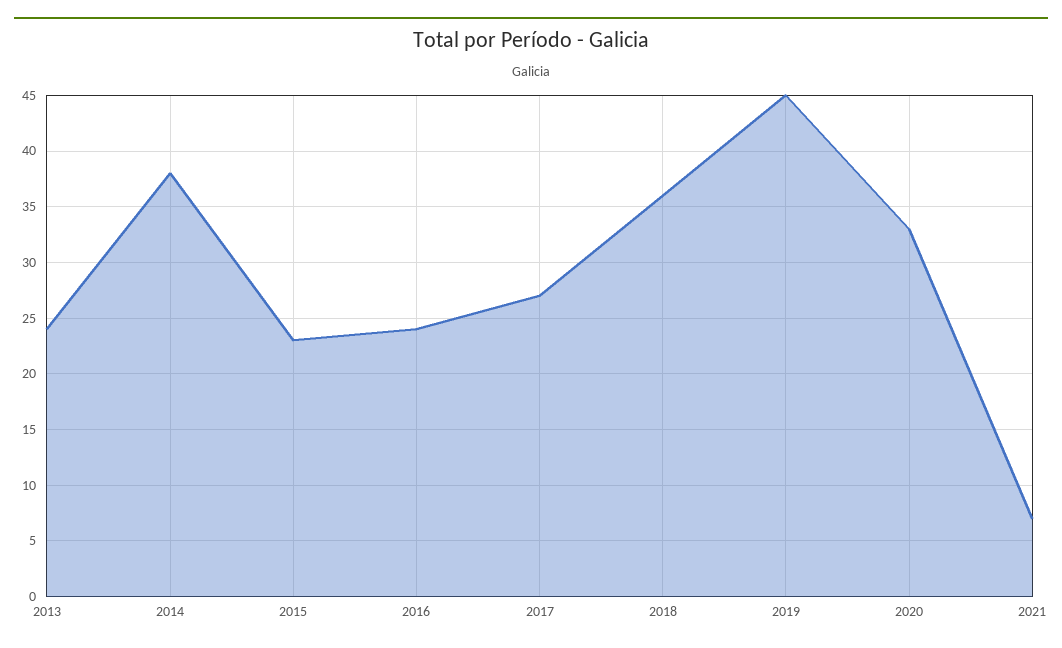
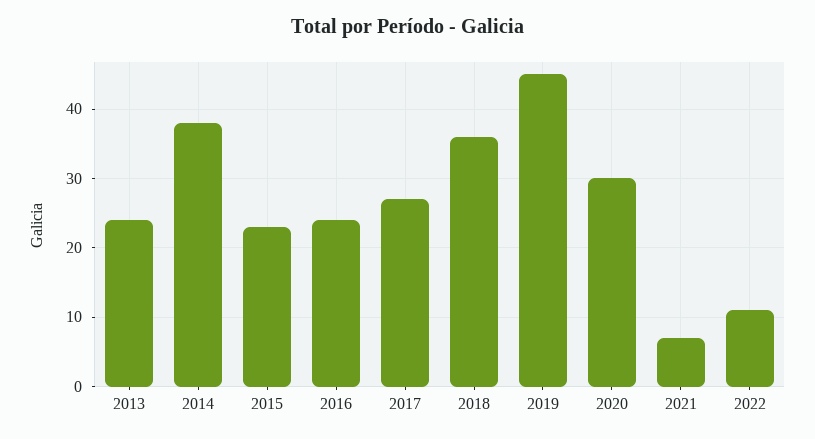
2020: 33 -> 30
2022: none -> 11

